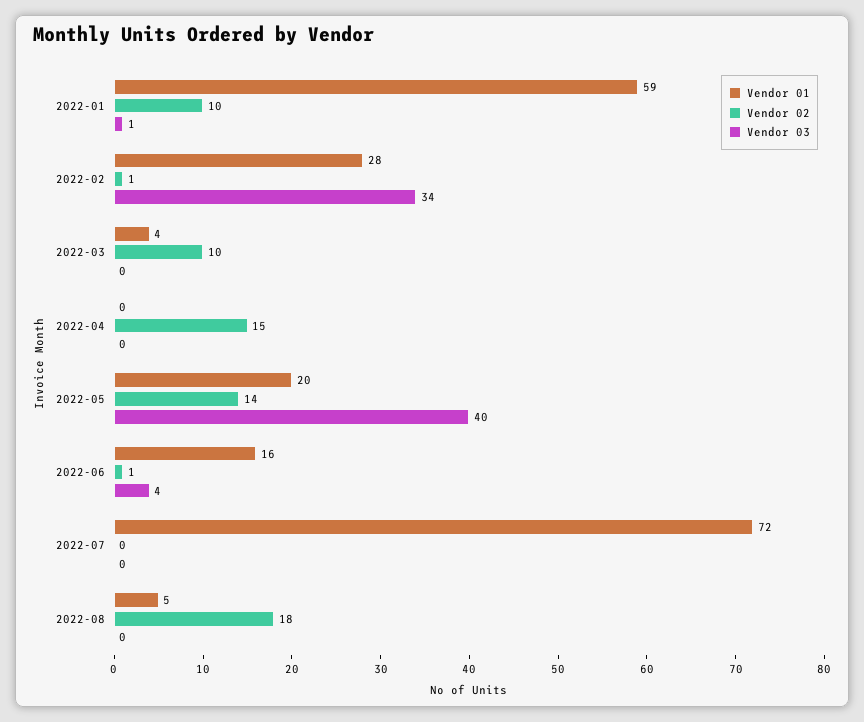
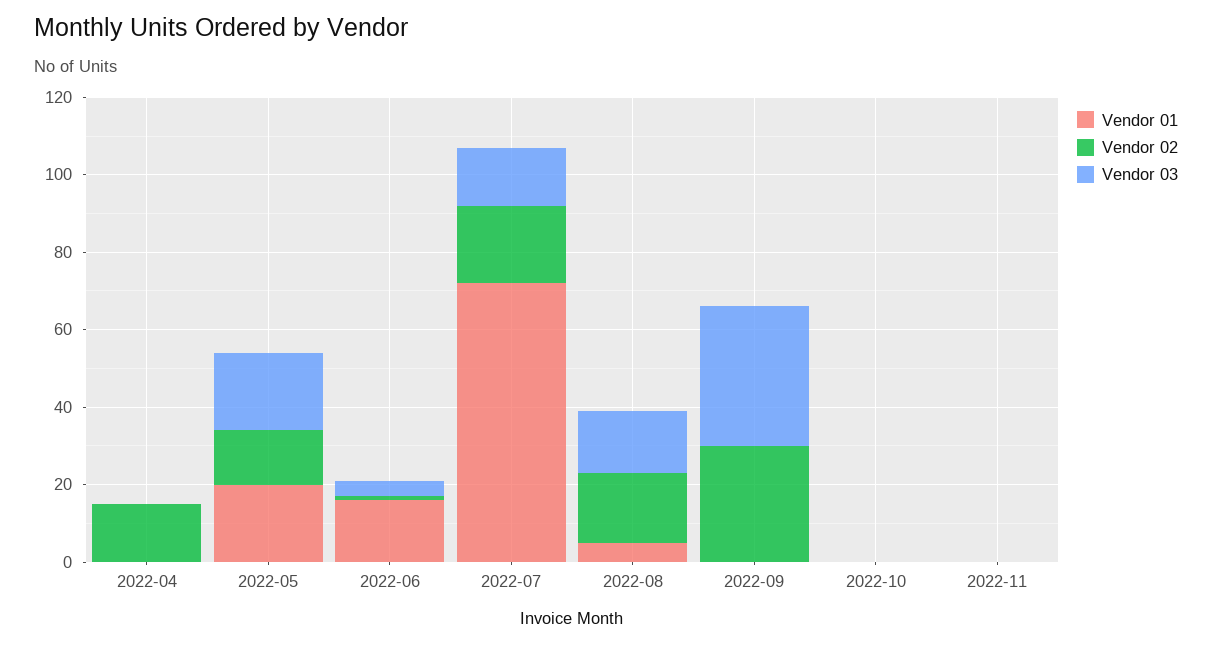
Vendor 01, 2022-01: 59 -> none
Vendor 02, 2022-01: 10 -> none
Vendor 03, 2022-01: 1 -> none
Vendor 01, 2022-02: 28 -> none
Vendor 02, 2022-02: 1 -> none
Vendor 03, 2022-02: 34 -> none
Vendor 01, 2022-03: 4 -> none
Vendor 02, 2022-03: 10 -> none
Vendor 03, 2022-03: 0 -> none
Vendor 03, 2022-05: 40 -> 20
Vendor 02, 2022-07: 0 -> 20
Vendor 03, 2022-07: 0 -> 15
Vendor 03, 2022-08: 0 -> 15
Vendor 01, 2022-09: none -> 0
Vendor 02, 2022-09: none -> 30
Vendor 03, 2022-09: none -> 35
Vendor 01, 2022-10: none -> 0
Vendor 02, 2022-10: none -> 0
Vendor 03, 2022-10: none -> 0
Vendor 01, 2022-11: none -> 0
Vendor 02, 2022-11: none -> 0
Vendor 03, 2022-11: none -> 0

